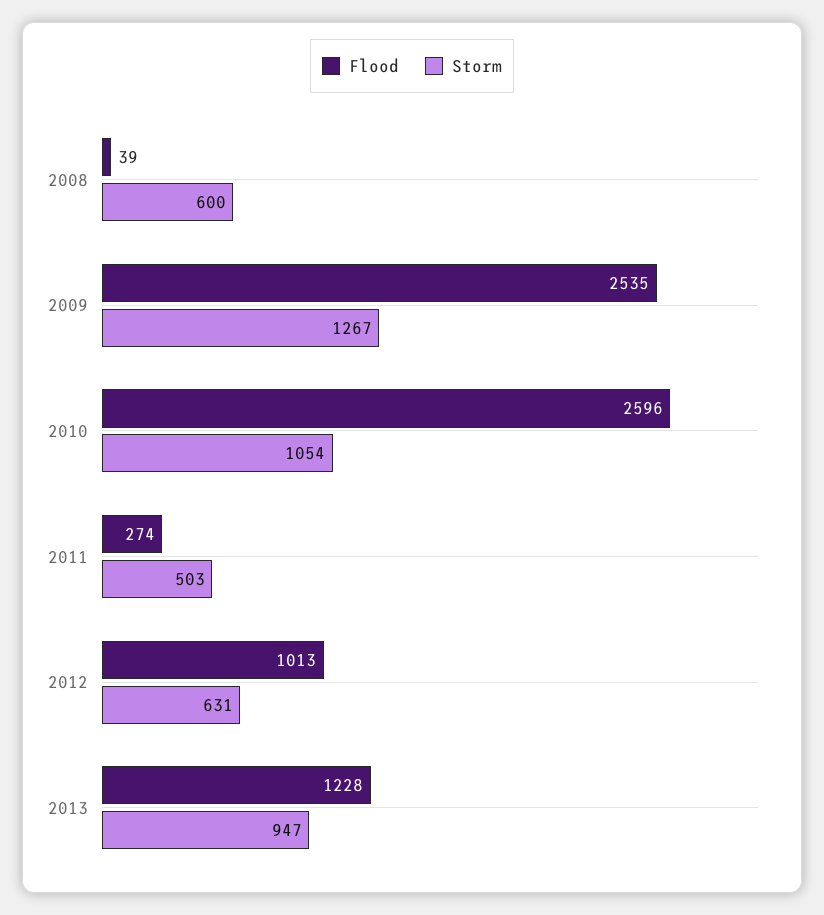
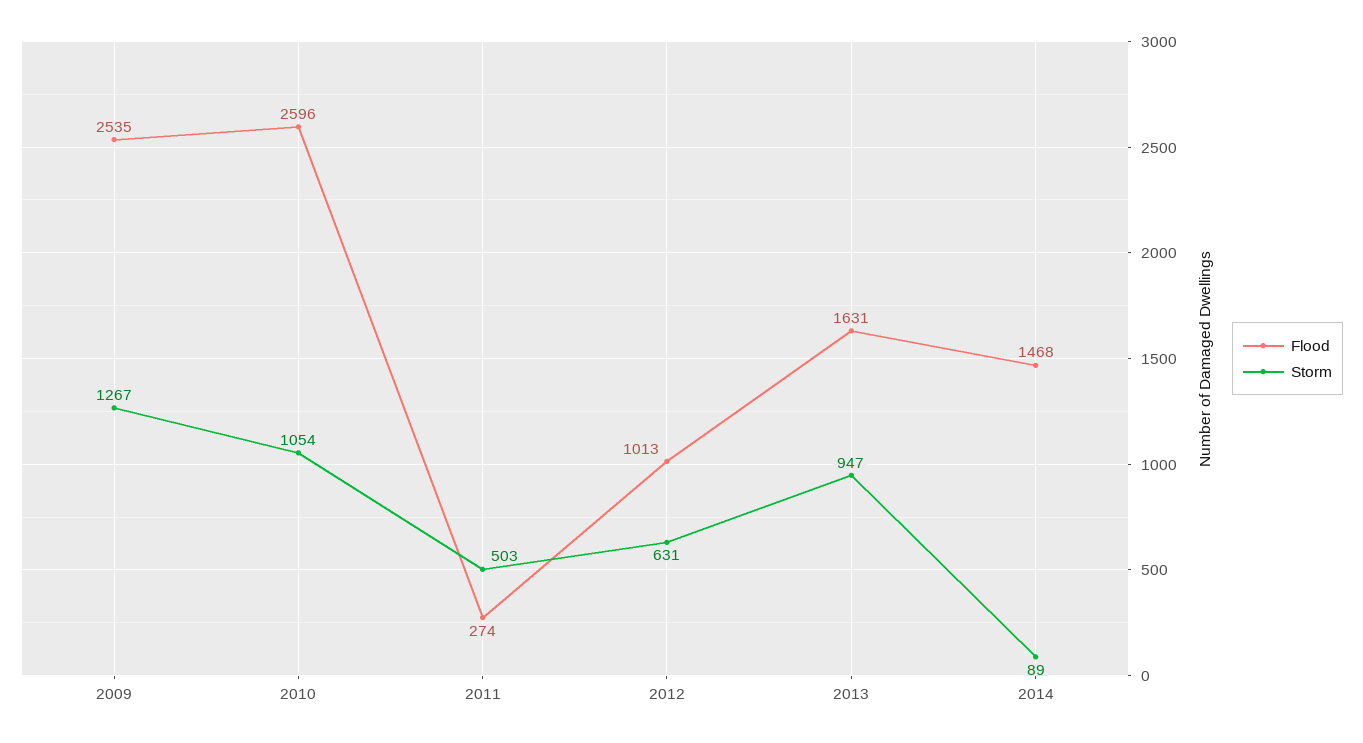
Flood, 2008: 39 -> none
Storm, 2008: 600 -> none
Flood, 2013: 1228 -> 1631
Flood, 2014: none -> 1468
Storm, 2014: none -> 89

